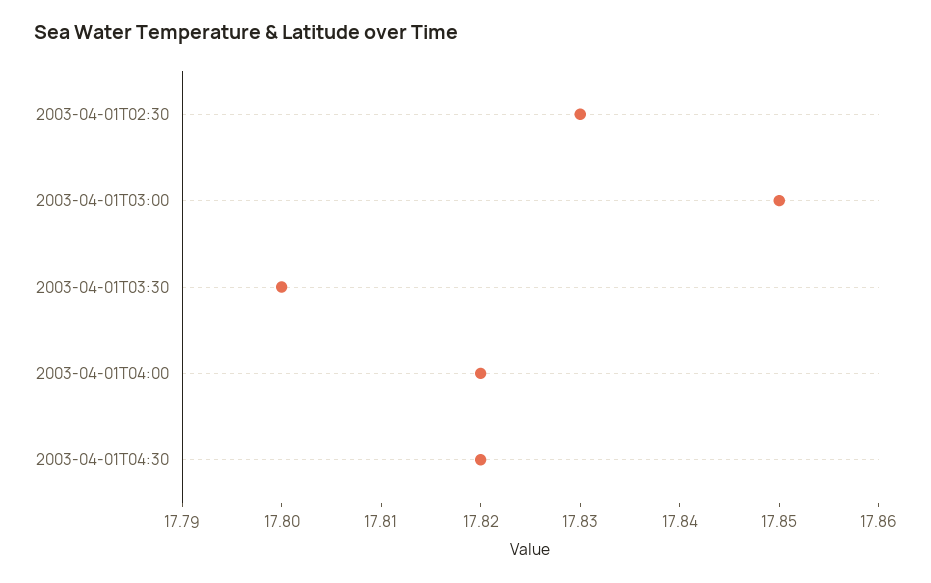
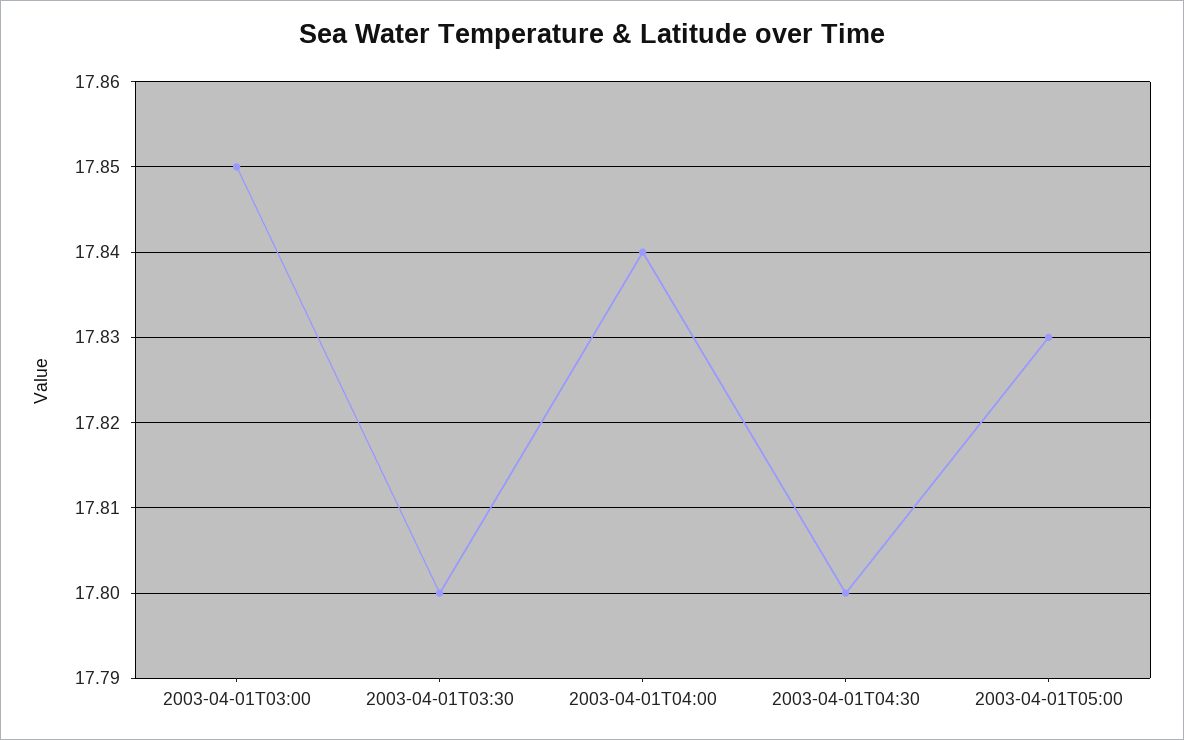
2003-04-01T02:30: 17.83 -> none
2003-04-01T04:00: 17.82 -> 17.84
2003-04-01T04:30: 17.82 -> 17.8
2003-04-01T05:00: none -> 17.83

